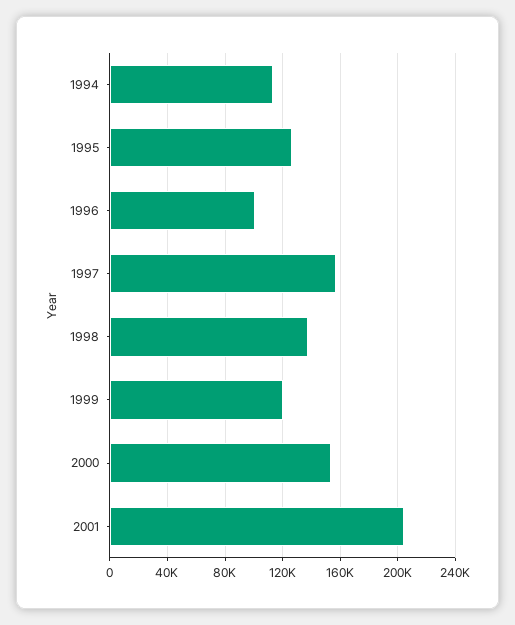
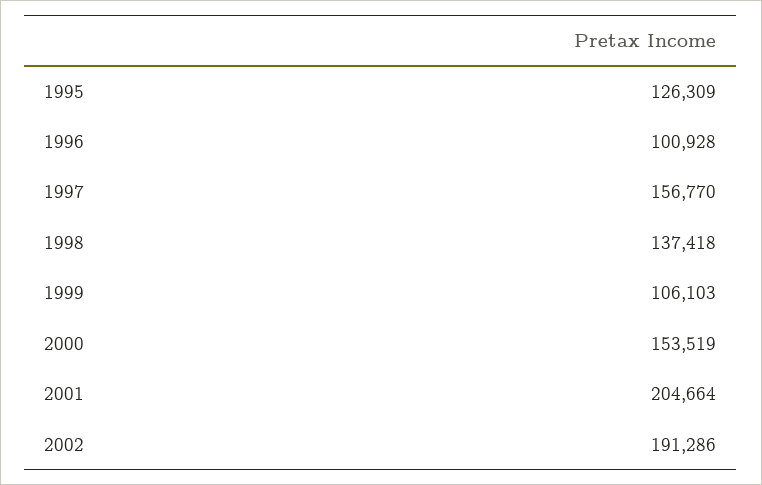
1994: 115000 -> none
1999: 120000 -> 106103
2002: none -> 191286

